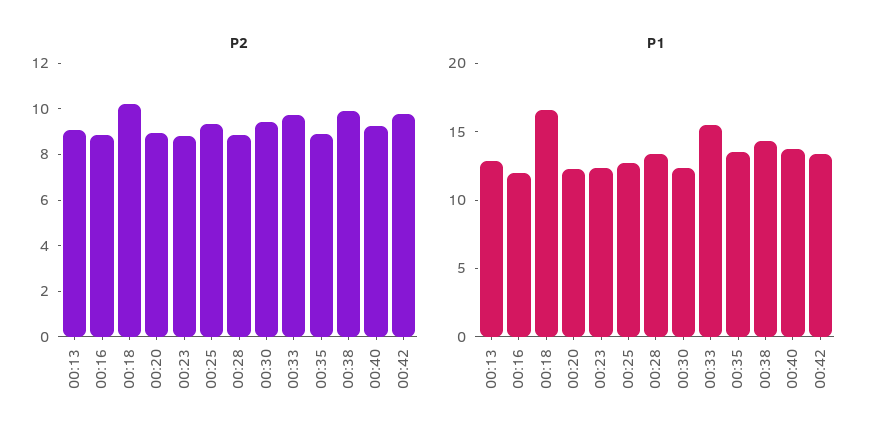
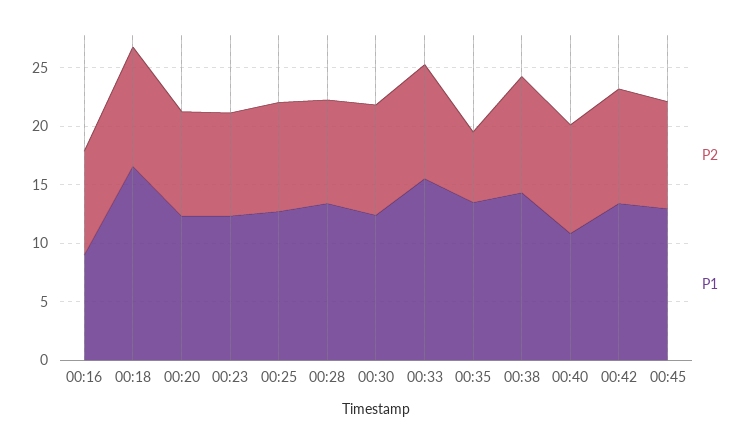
P2, 00:13: 9 -> none
P2, 00:35: 9 -> 6
P1, 00:13: 13 -> none
P1, 00:16: 12 -> 9
P1, 00:40: 14 -> 11
P2, 00:45: none -> 9
P1, 00:45: none -> 13

